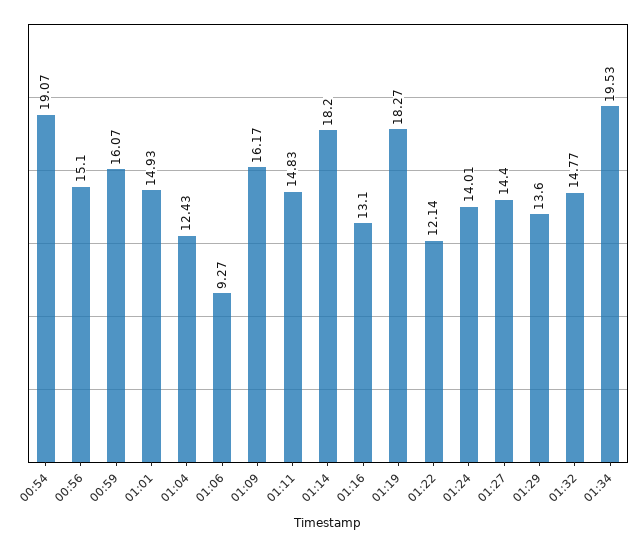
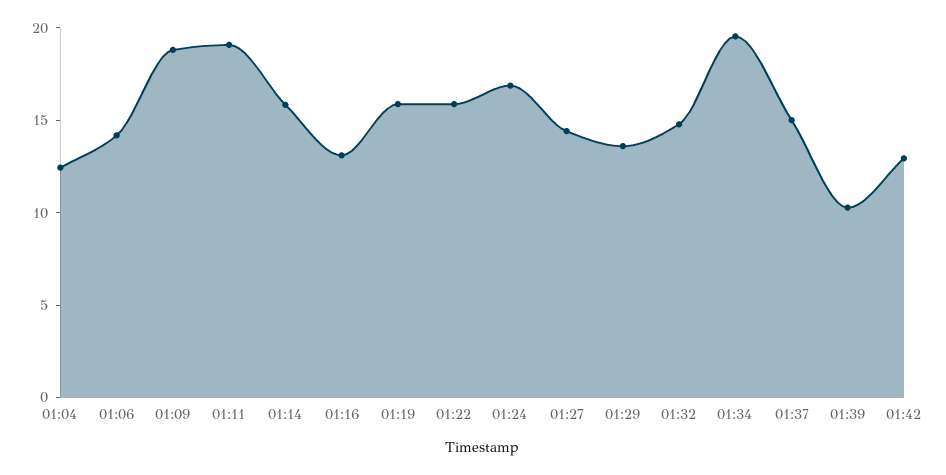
00:54: 19.07 -> none
00:56: 15.1 -> none
00:59: 16.07 -> none
01:01: 14.93 -> none
01:06: 9.27 -> 14
01:09: 16.17 -> 19
01:11: 14.83 -> 19
01:14: 18.2 -> 16
01:19: 18.27 -> 16
01:22: 12.14 -> 16
01:24: 14.01 -> 17
01:37: none -> 15
01:39: none -> 10
01:42: none -> 13

